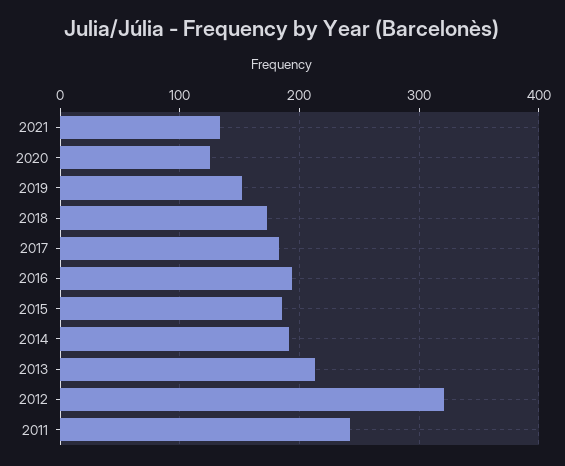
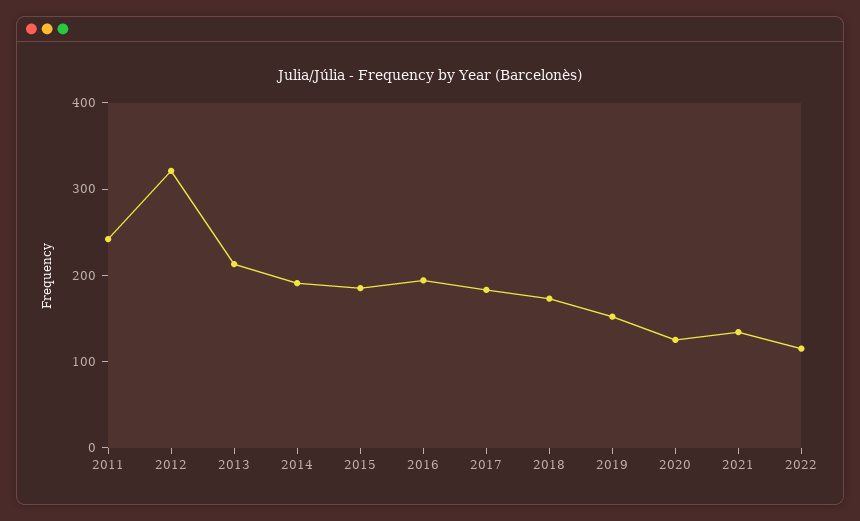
2022: none -> 120

